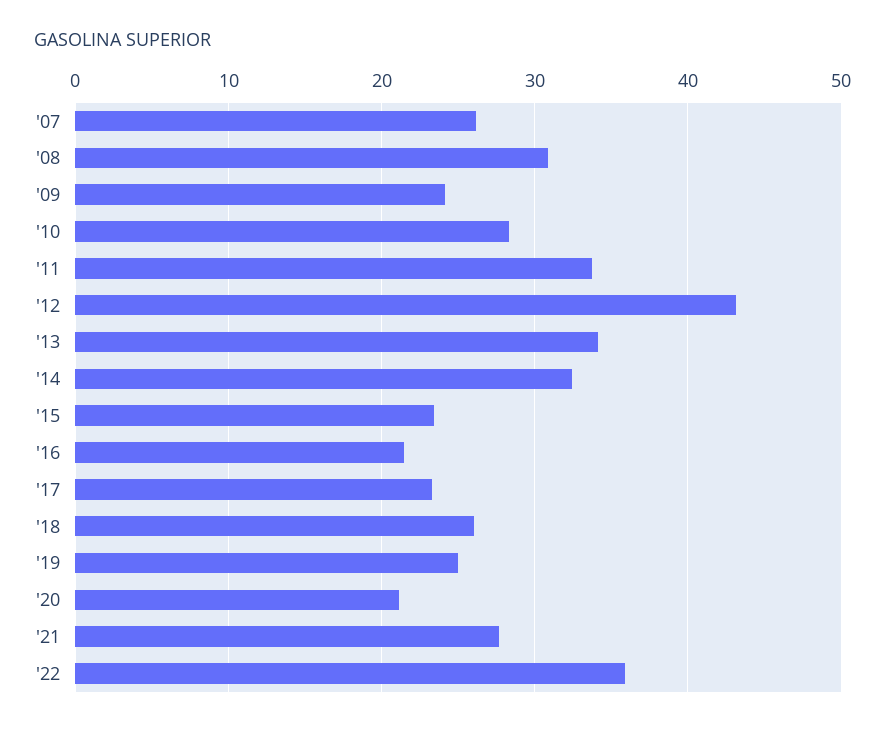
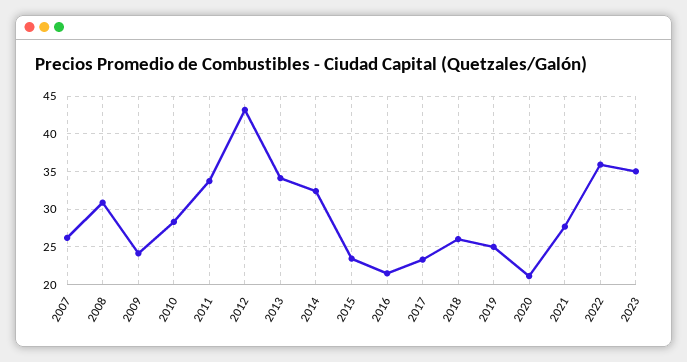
2023: none -> 35

